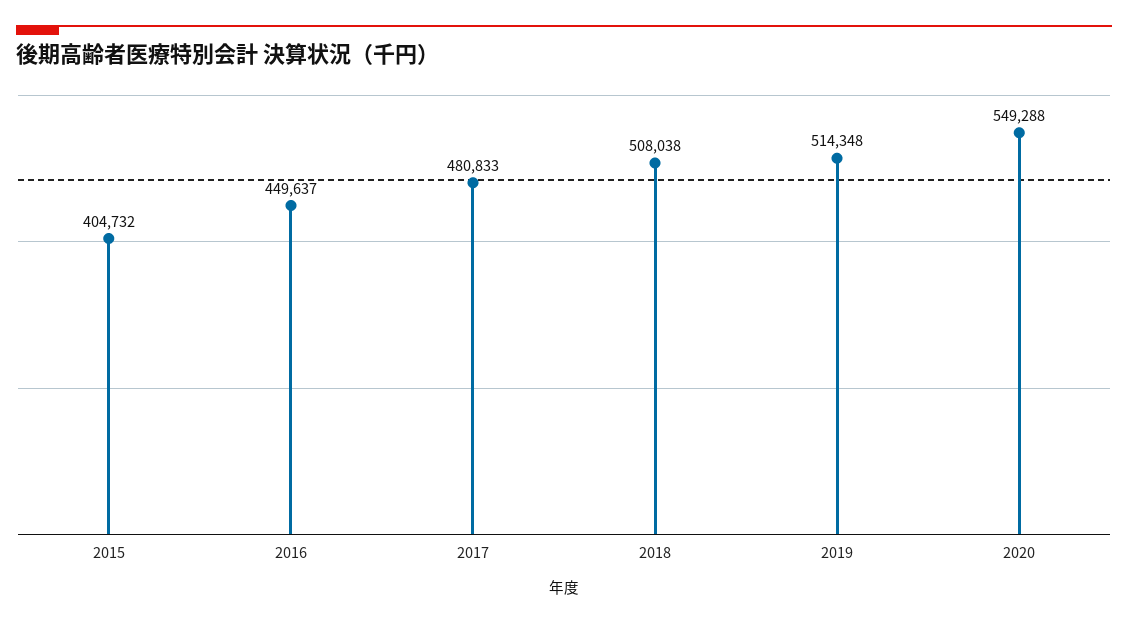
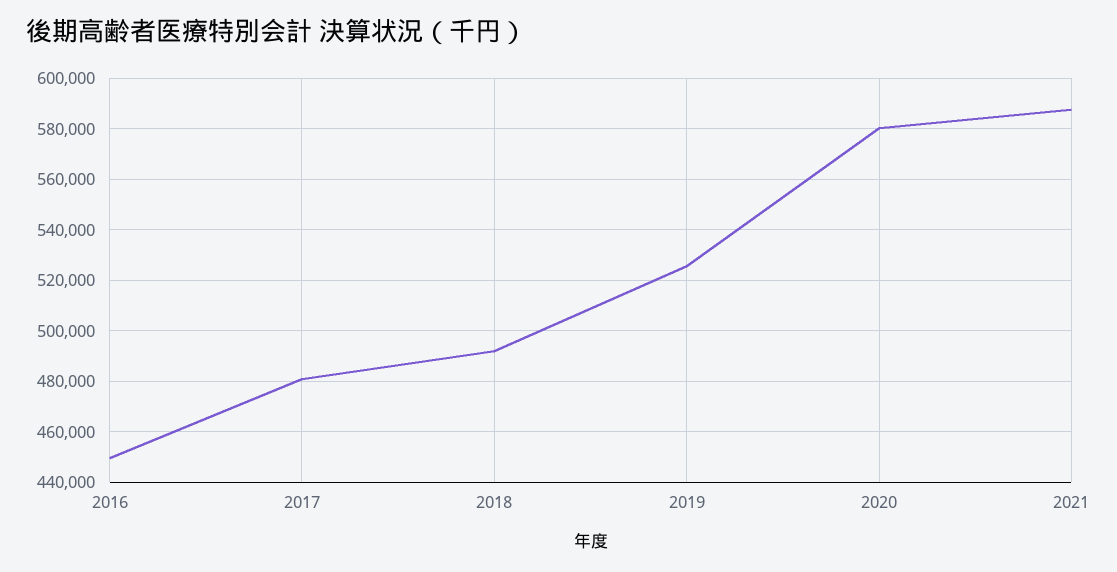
2015: 404732 -> none
2018: 508038 -> 492500
2019: 514348 -> 525000
2020: 549288 -> 580000
2021: none -> 587500

